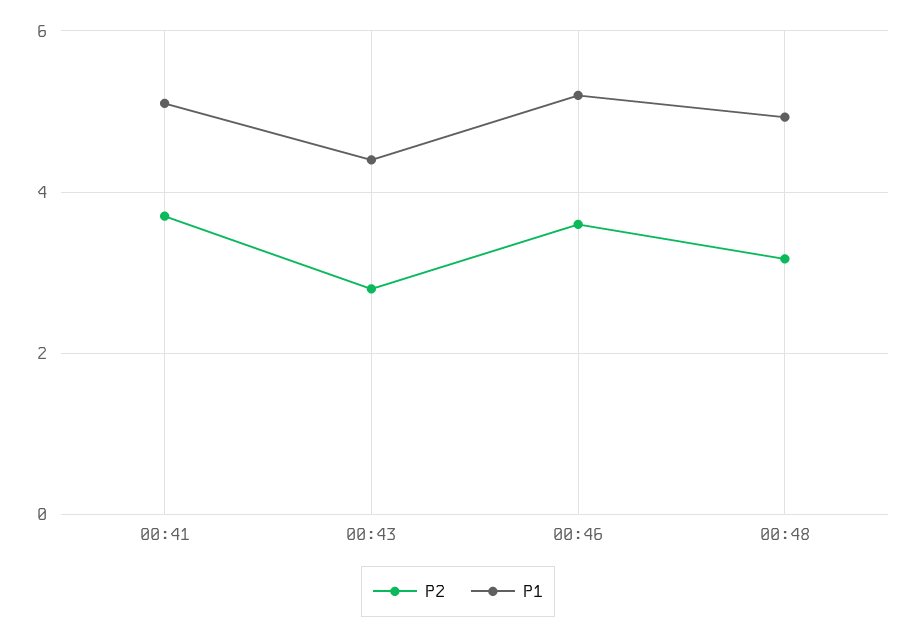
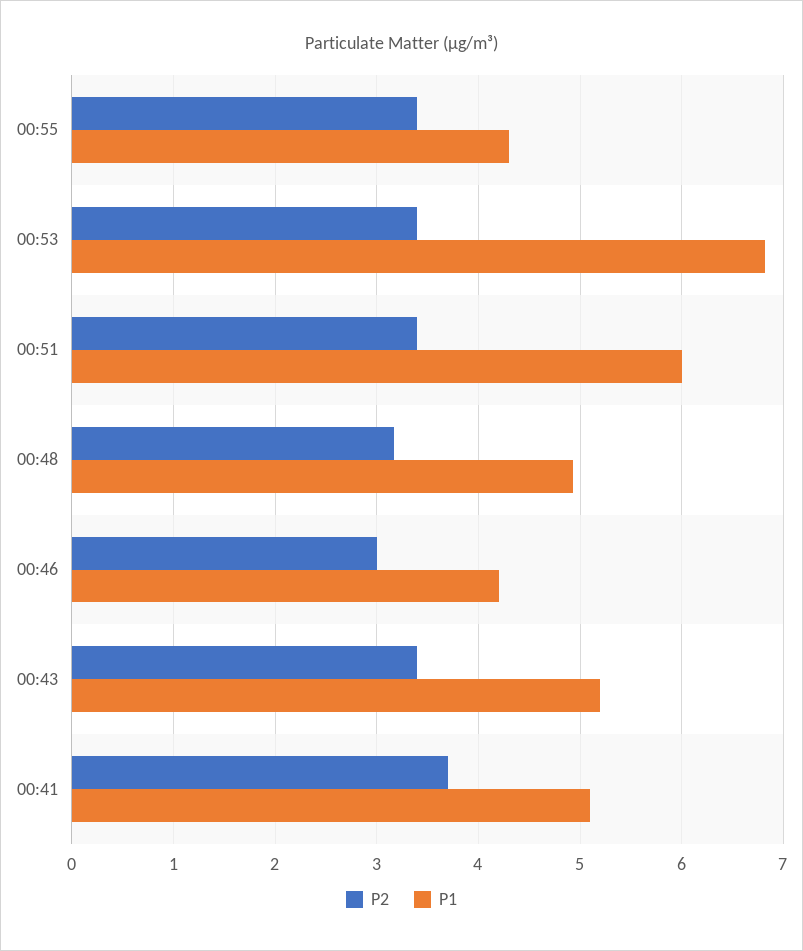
P2, 00:43: 2.8 -> 3.4
P1, 00:43: 4.4 -> 5.2
P2, 00:46: 3.6 -> 3
P1, 00:46: 5.2 -> 4.2
P2, 00:55: none -> 3.4
P1, 00:55: none -> 4.3
P2, 00:53: none -> 3.4
P1, 00:53: none -> 6.8
P2, 00:51: none -> 3.4
P1, 00:51: none -> 6

